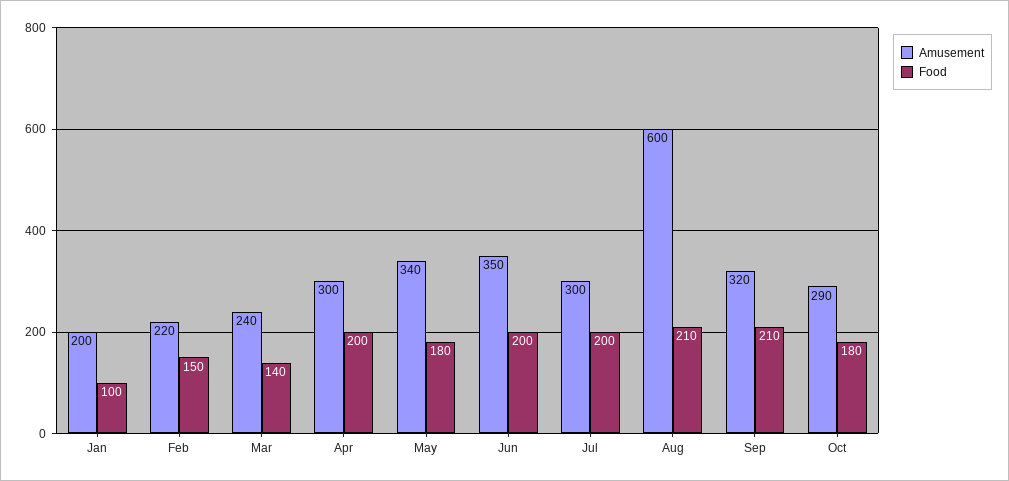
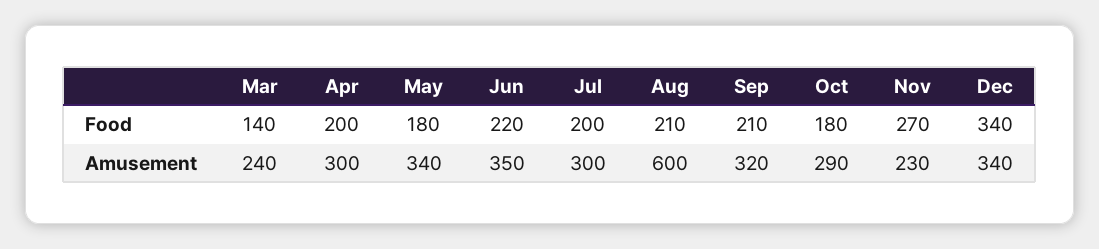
Amusement, Jan: 200 -> none
Food, Jan: 100 -> none
Amusement, Feb: 220 -> none
Food, Feb: 150 -> none
Food, Jun: 200 -> 220
Food, Nov: none -> 270
Food, Dec: none -> 340
Amusement, Nov: none -> 230
Amusement, Dec: none -> 340

